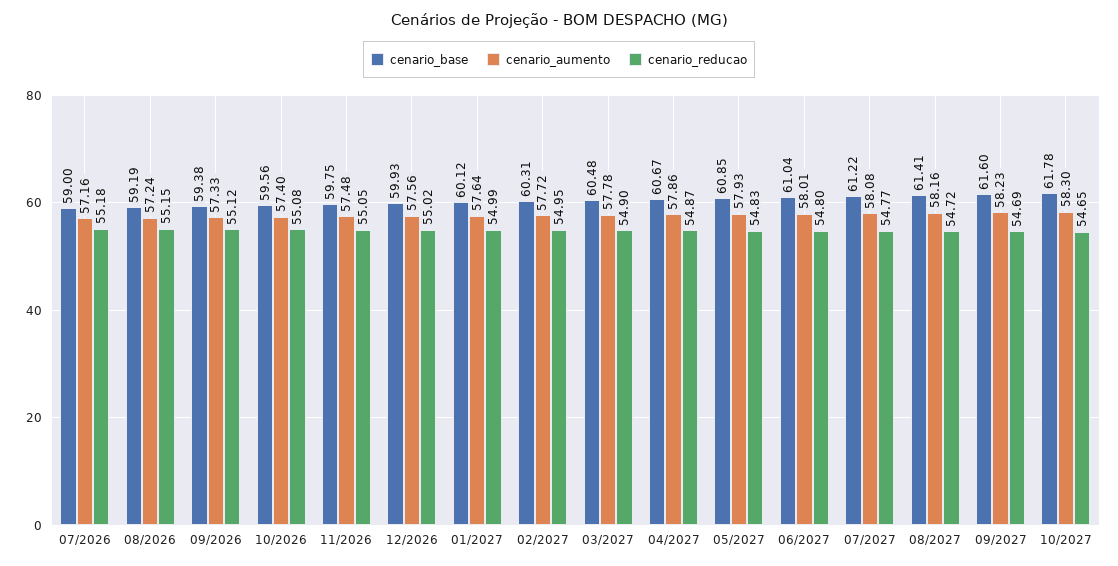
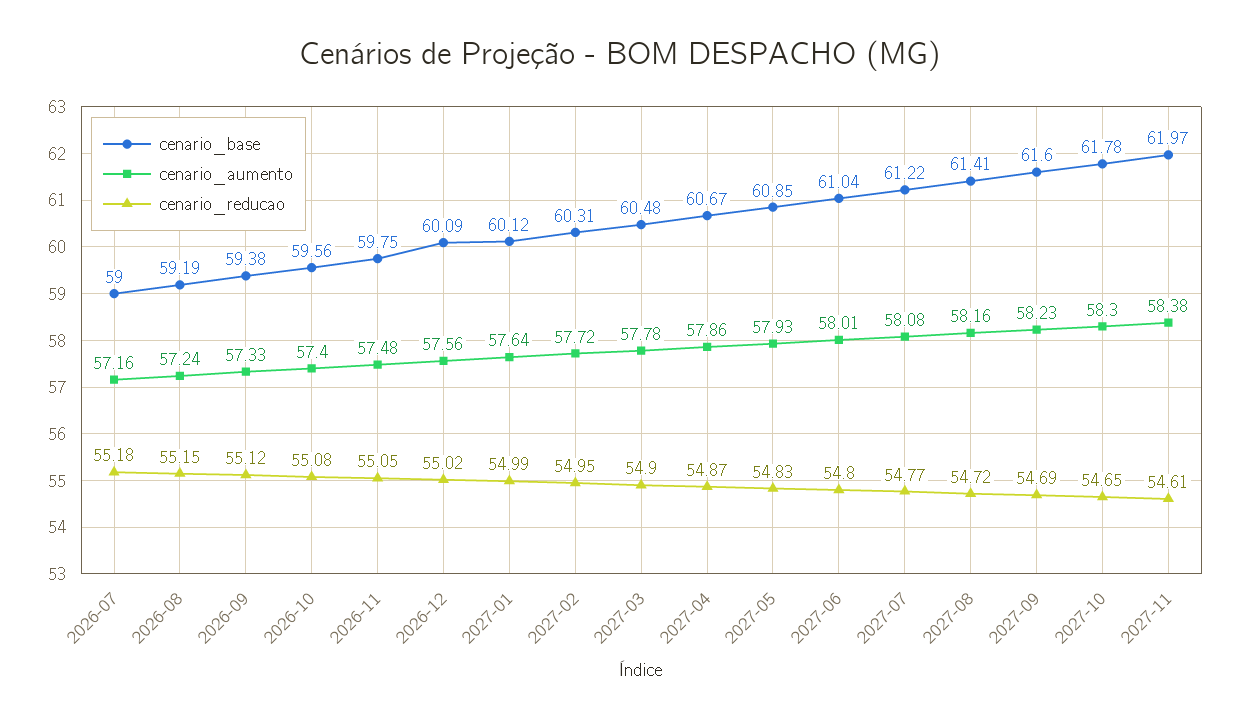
cenario_base, 12/2026: 59.93 -> 60.09
cenario_base, 2027-11: none -> 61.97
cenario_aumento, 2027-11: none -> 58.38
cenario_reducao, 2027-11: none -> 54.61

